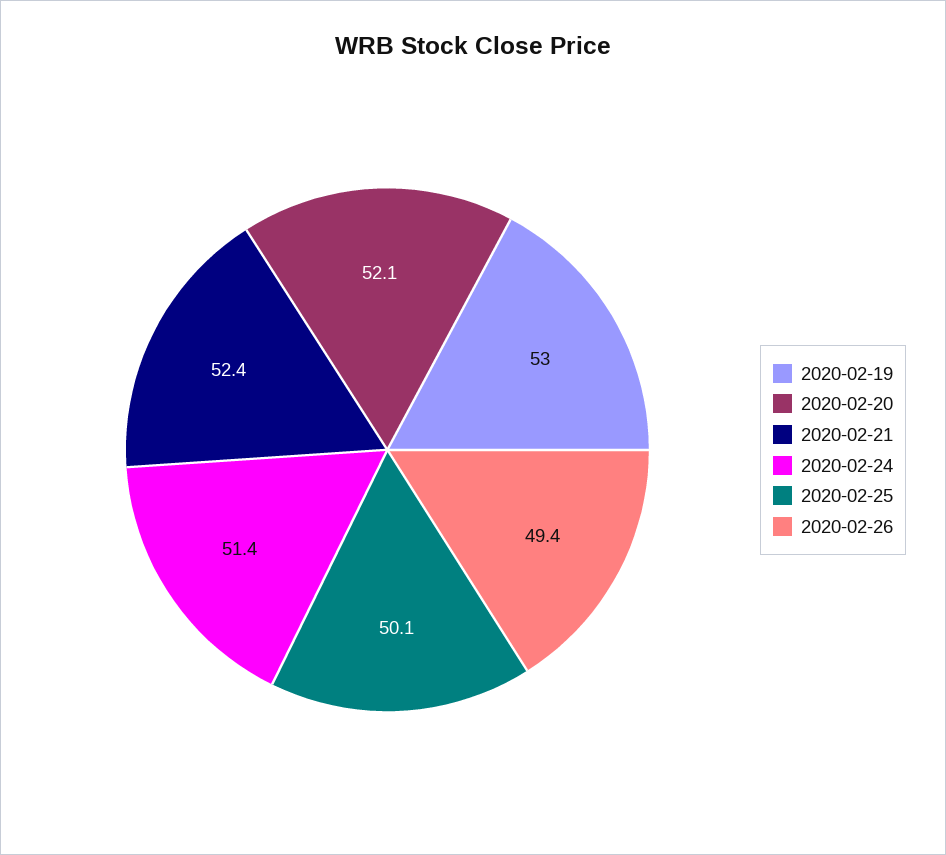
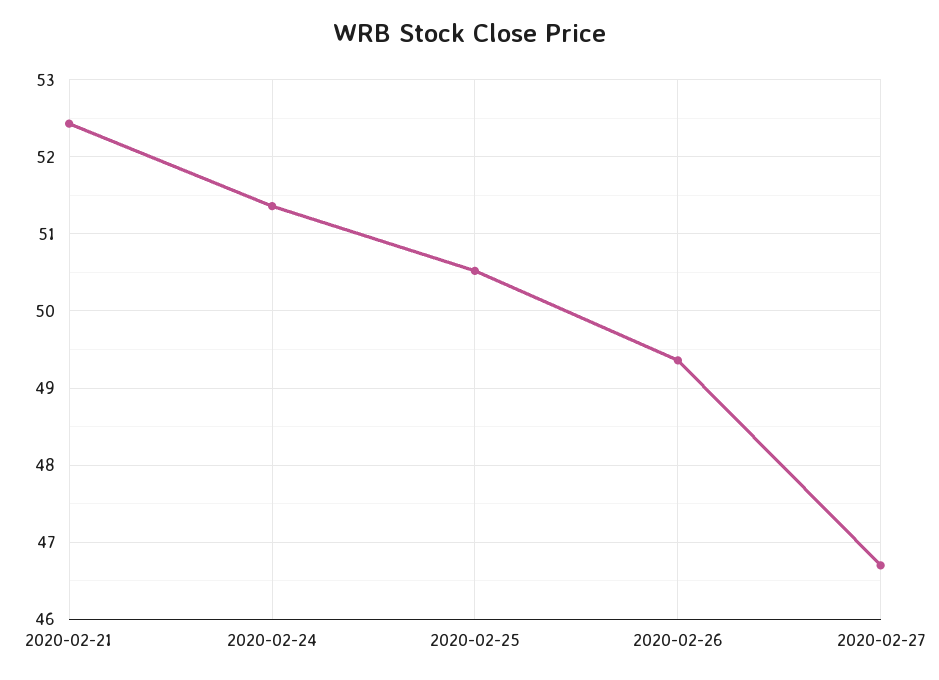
2020-02-19: 53 -> none
2020-02-20: 52.1 -> none
2020-02-25: 50.1 -> 50.5
2020-02-27: none -> 46.7

